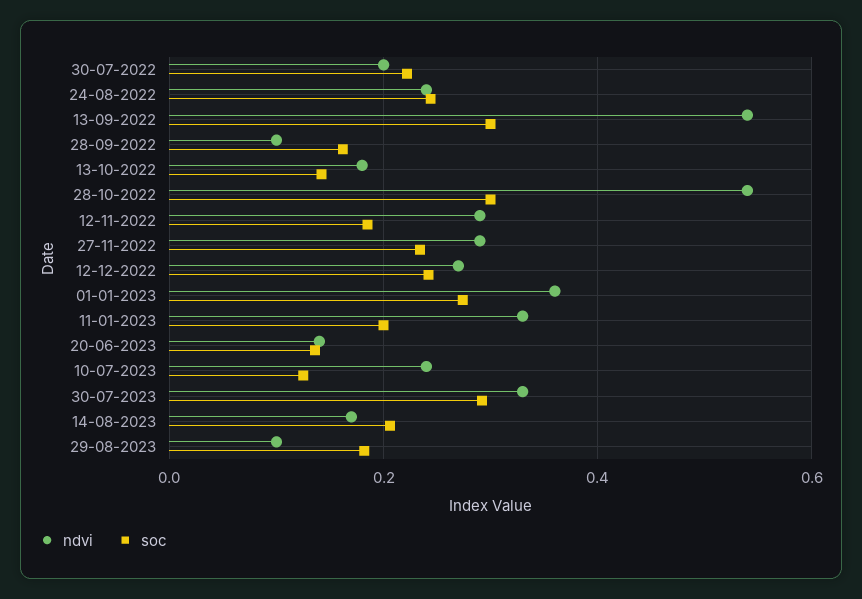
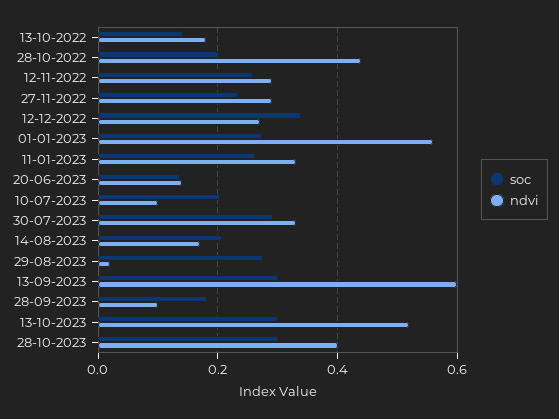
ndvi, 30-07-2022: 0.2 -> none
soc, 30-07-2022: 0.22 -> none
ndvi, 24-08-2022: 0.24 -> none
soc, 24-08-2022: 0.24 -> none
ndvi, 13-09-2022: 0.54 -> none
soc, 13-09-2022: 0.3 -> none
ndvi, 28-09-2022: 0.1 -> none
soc, 28-09-2022: 0.16 -> none
ndvi, 28-10-2022: 0.54 -> 0.44
soc, 28-10-2022: 0.3 -> 0.2
soc, 12-11-2022: 0.18 -> 0.26
soc, 12-12-2022: 0.24 -> 0.34
ndvi, 01-01-2023: 0.36 -> 0.56
soc, 11-01-2023: 0.2 -> 0.26
ndvi, 10-07-2023: 0.24 -> 0.1
soc, 10-07-2023: 0.12 -> 0.2
ndvi, 29-08-2023: 0.1 -> 0.02
soc, 29-08-2023: 0.18 -> 0.28
soc, 13-09-2023: none -> 0.3
ndvi, 13-09-2023: none -> 0.6
soc, 28-09-2023: none -> 0.18
ndvi, 28-09-2023: none -> 0.1
soc, 13-10-2023: none -> 0.3
ndvi, 13-10-2023: none -> 0.52
soc, 28-10-2023: none -> 0.3
ndvi, 28-10-2023: none -> 0.4

